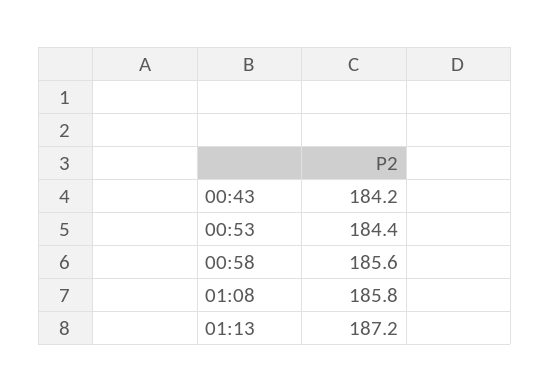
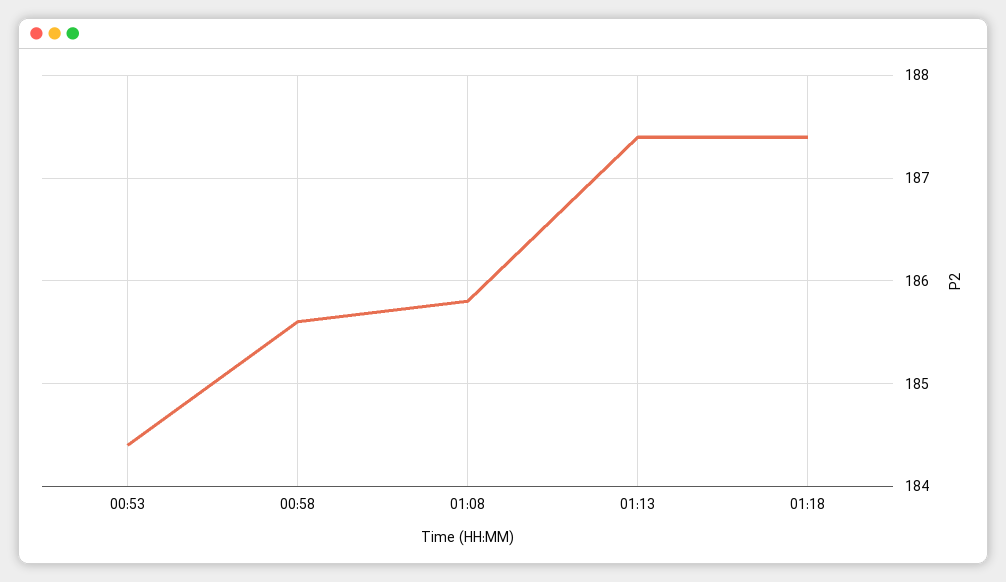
00:43: 184.2 -> none
01:13: 187.2 -> 187.4
01:18: none -> 187.4

